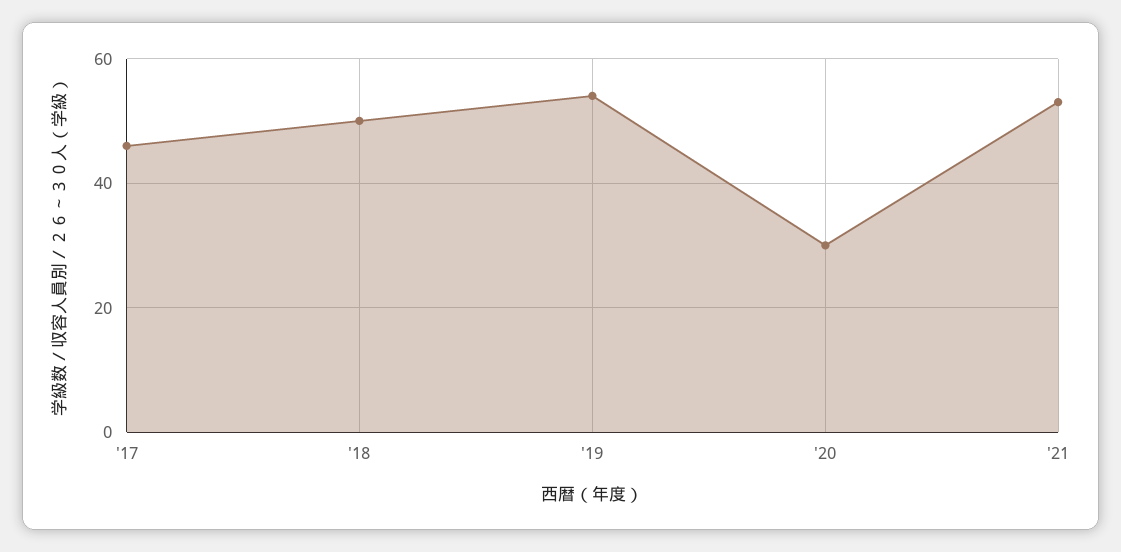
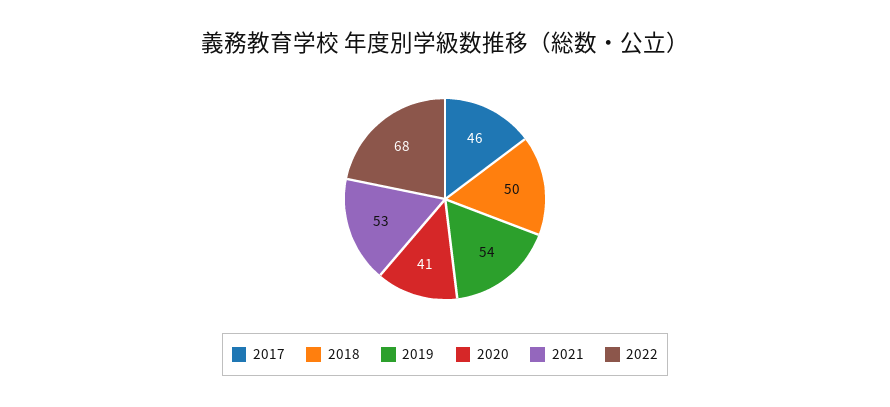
'20: 30 -> 41
2022: none -> 68

